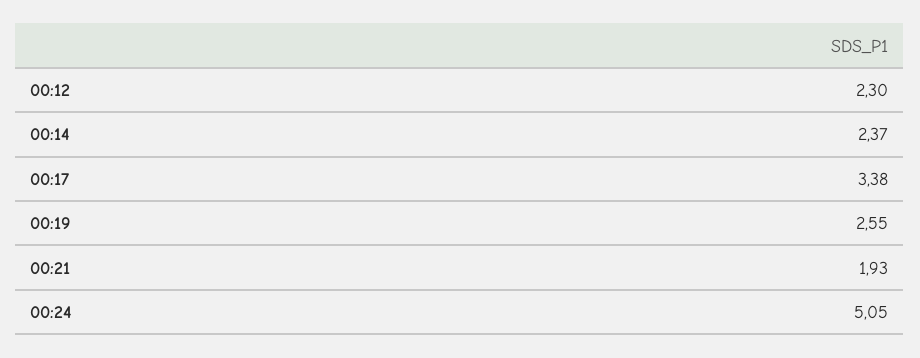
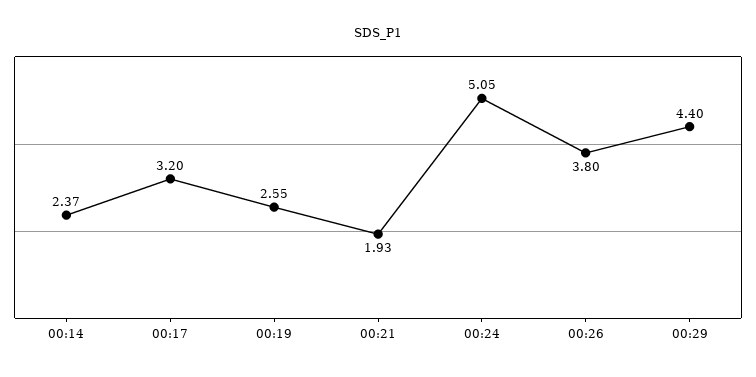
00:12: 2.3 -> none
00:17: 3.38 -> 3.2
00:26: none -> 3.8
00:29: none -> 4.4

